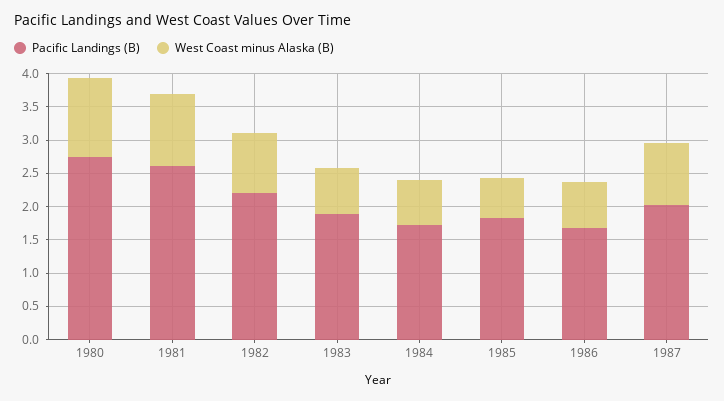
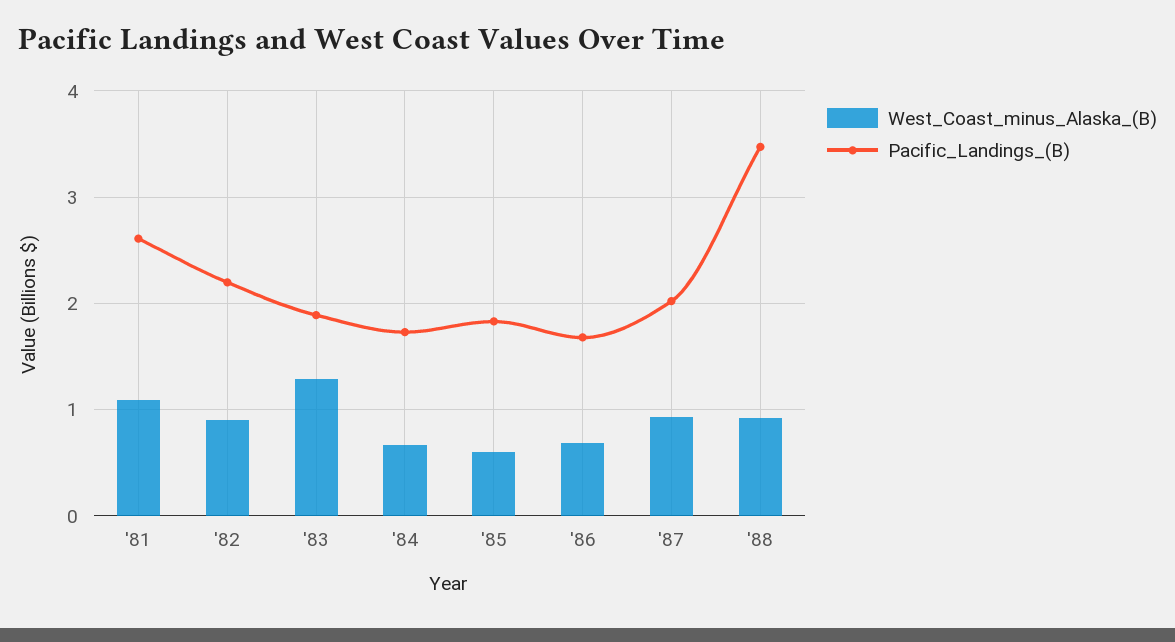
Pacific Landings (B), 1980: 2.75 -> none
West Coast minus Alaska (B), 1980: 1.25 -> none
West Coast minus Alaska (B), 1983: 0.75 -> 1.3
West Coast minus Alaska (B), '88: none -> 0.9
Pacific Landings (B), '88: none -> 3.5

